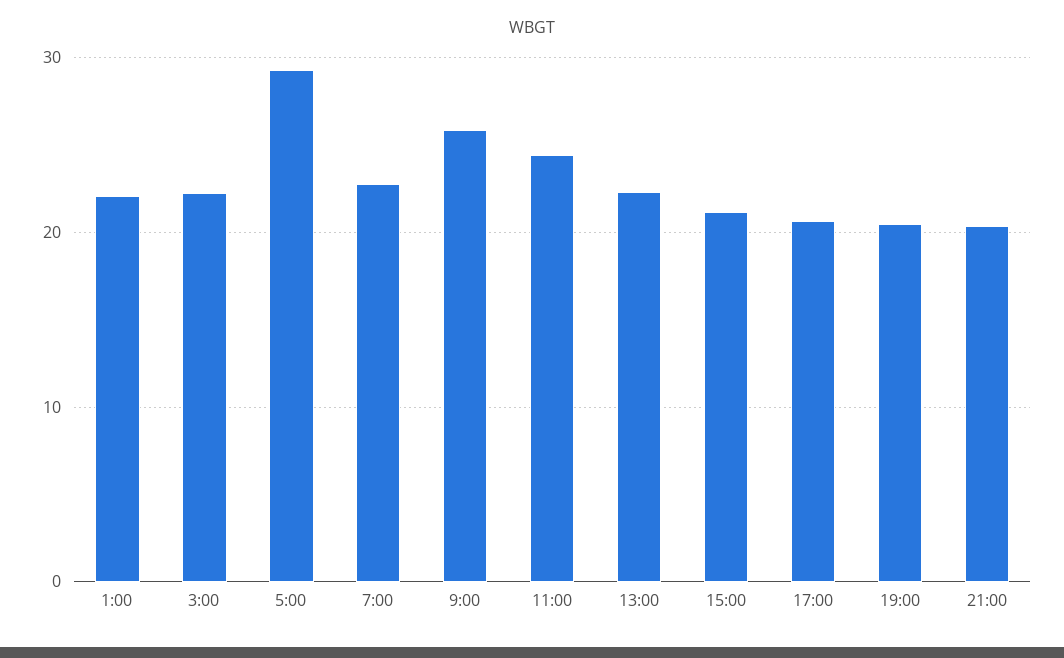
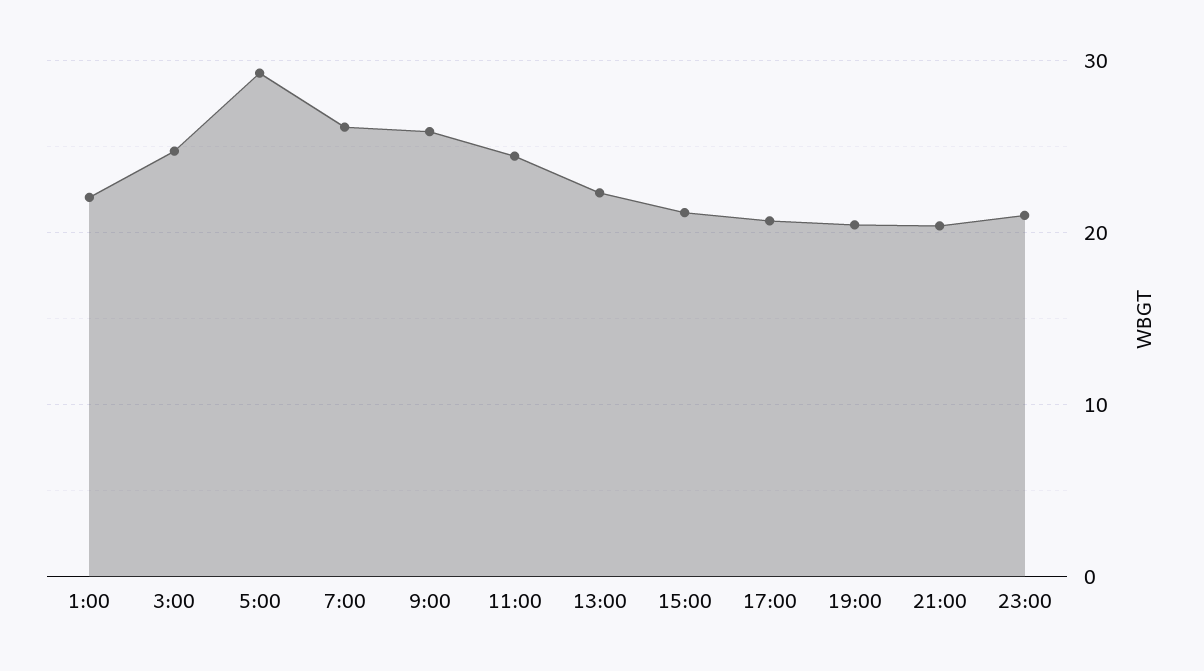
3:00: 22 -> 25
7:00: 23 -> 26
23:00: none -> 21

